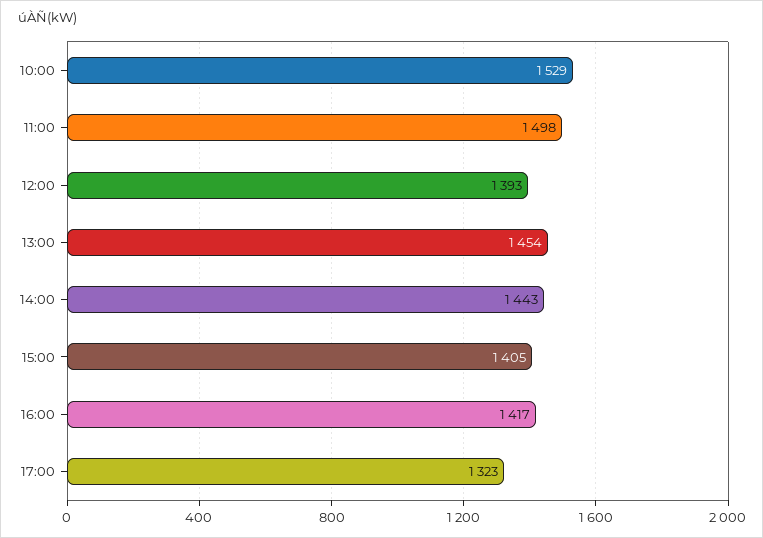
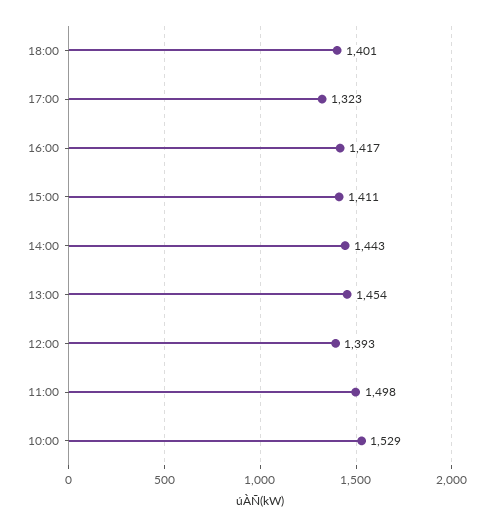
15:00: 1405 -> 1411
18:00: none -> 1401

